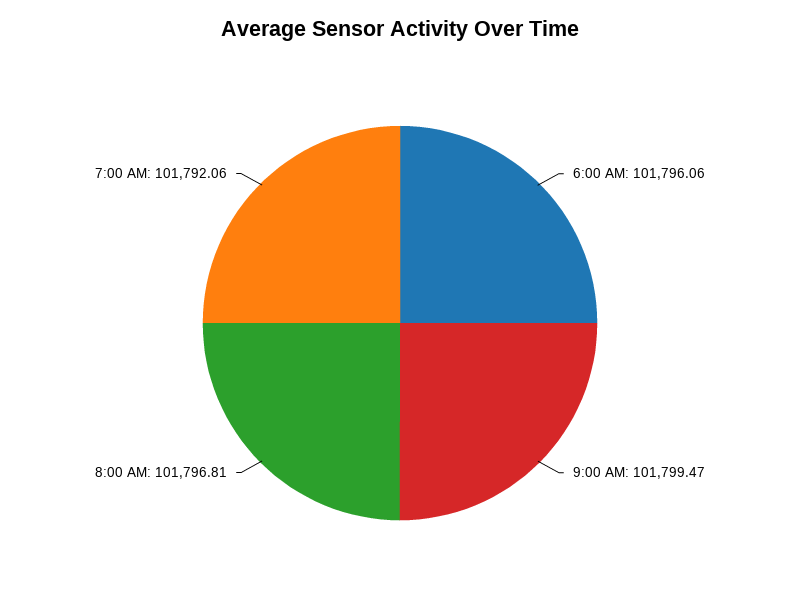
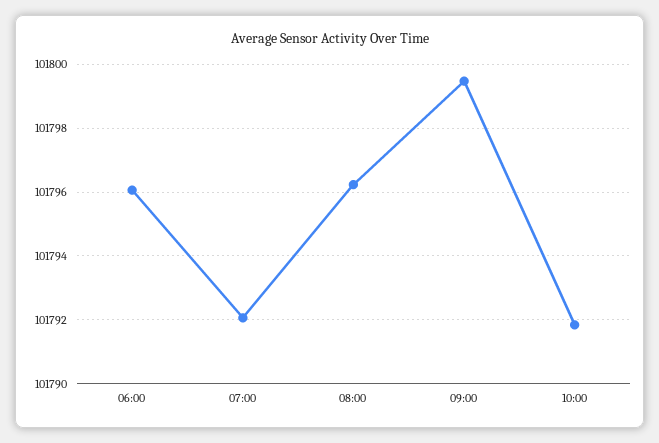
8:00 AM: 101796.81 -> 101796.2
10:00: none -> 101791.8

